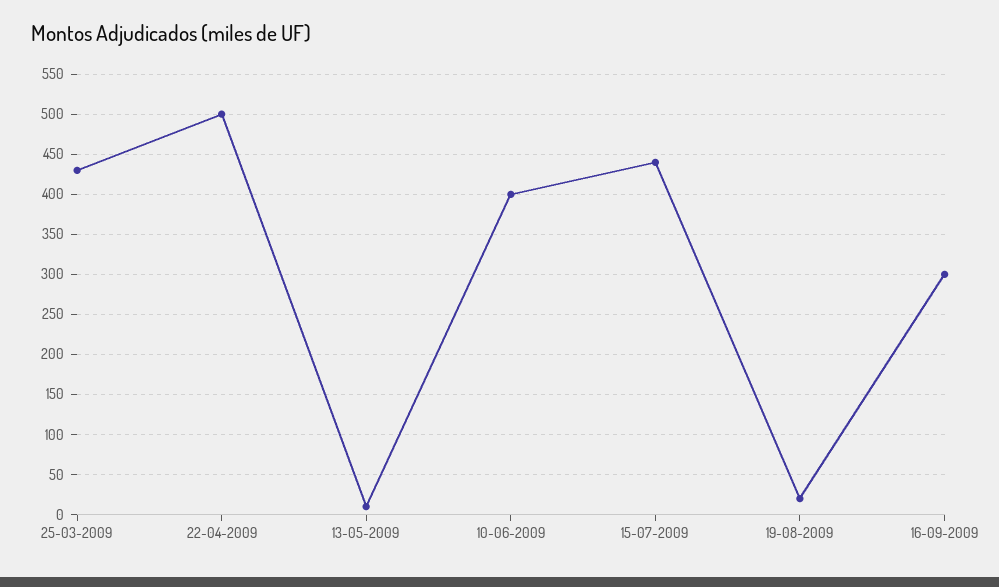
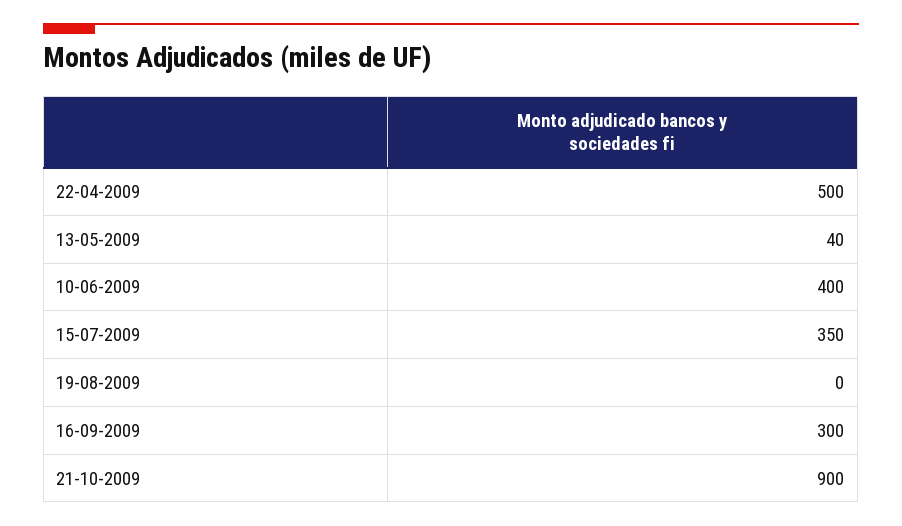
25-03-2009: 430 -> none
13-05-2009: 10 -> 40
15-07-2009: 440 -> 350
19-08-2009: 20 -> 0
21-10-2009: none -> 900

